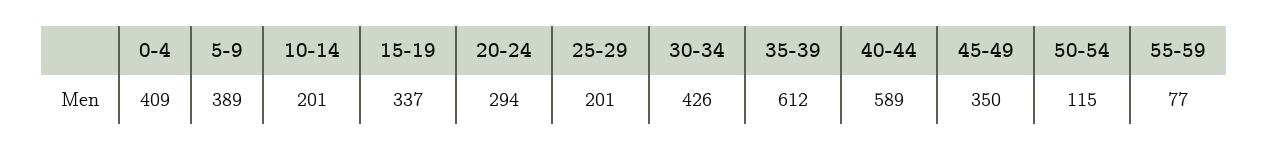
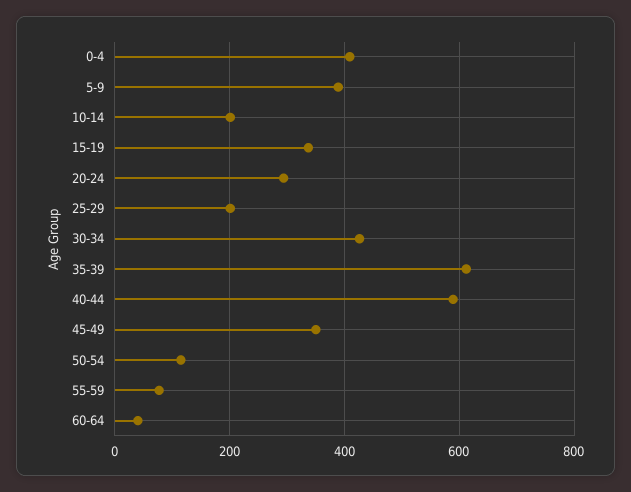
60-64: none -> 40

